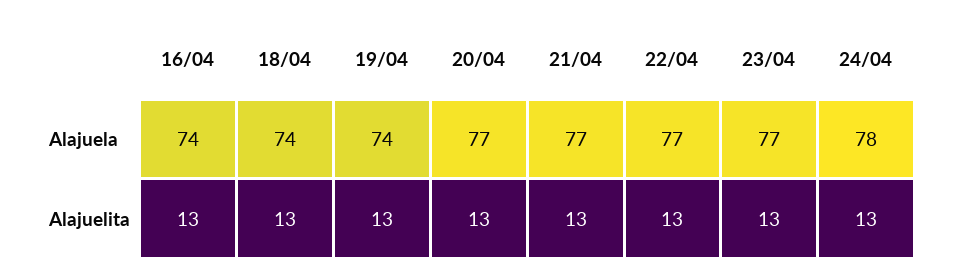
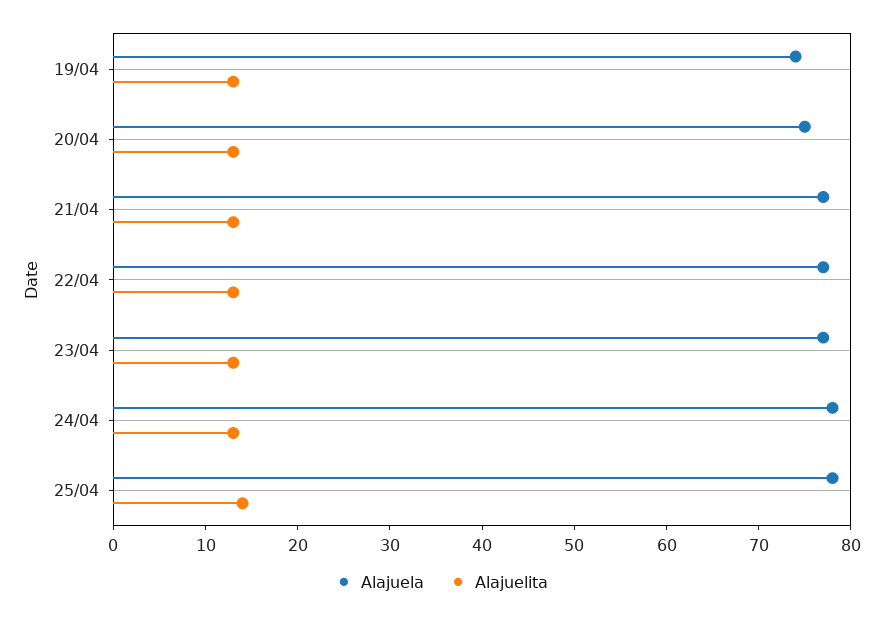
Alajuela, 16/04: 74 -> none
Alajuela, 18/04: 74 -> none
Alajuela, 20/04: 77 -> 75
Alajuelita, 16/04: 13 -> none
Alajuelita, 18/04: 13 -> none
Alajuela, 25/04: none -> 78
Alajuelita, 25/04: none -> 14

